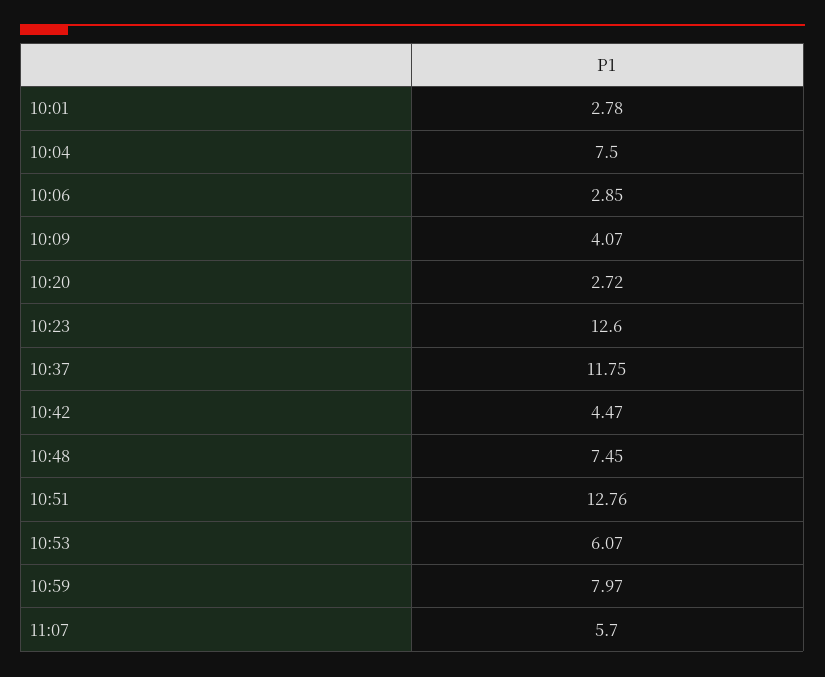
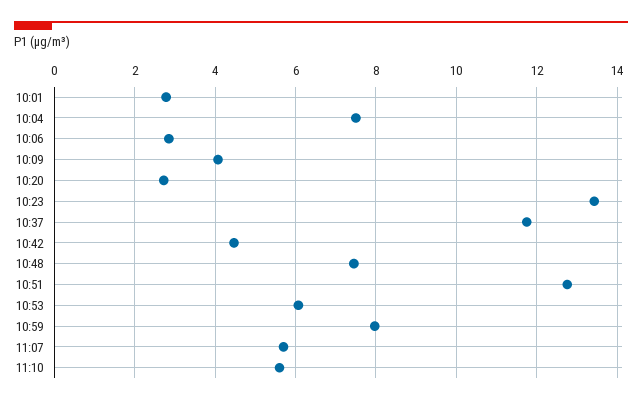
10:23: 12.6 -> 13.4
11:10: none -> 5.6

